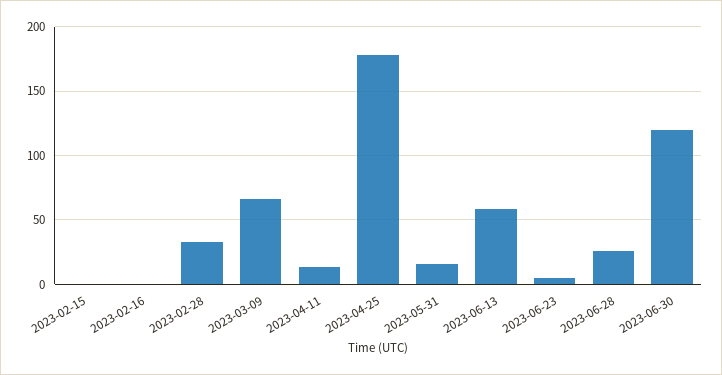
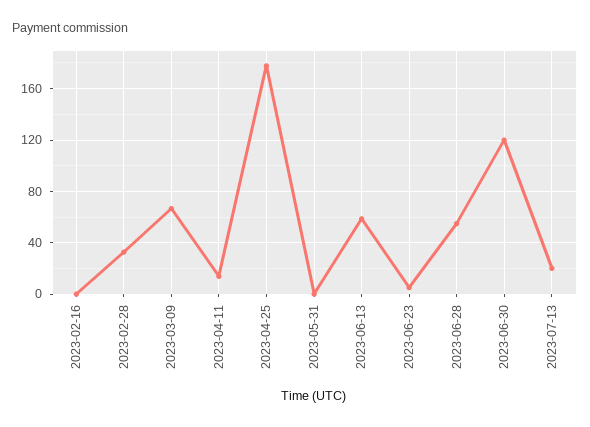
2023-02-15: 0 -> none
2023-05-31: 15 -> 0
2023-06-28: 25 -> 55
2023-07-13: none -> 20

